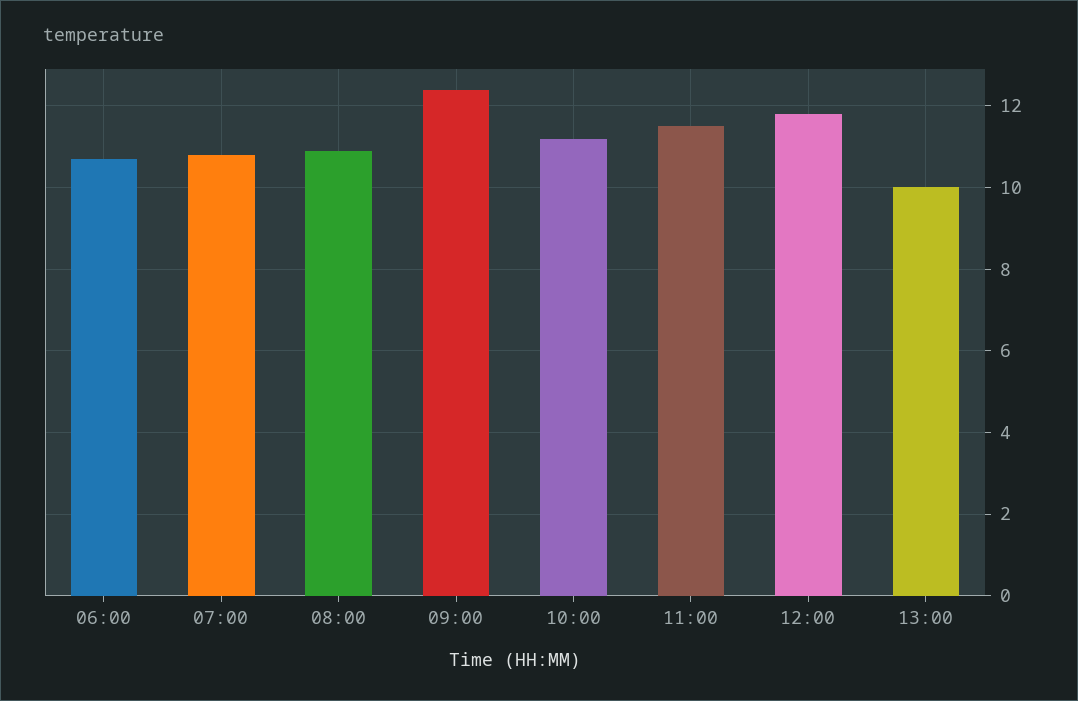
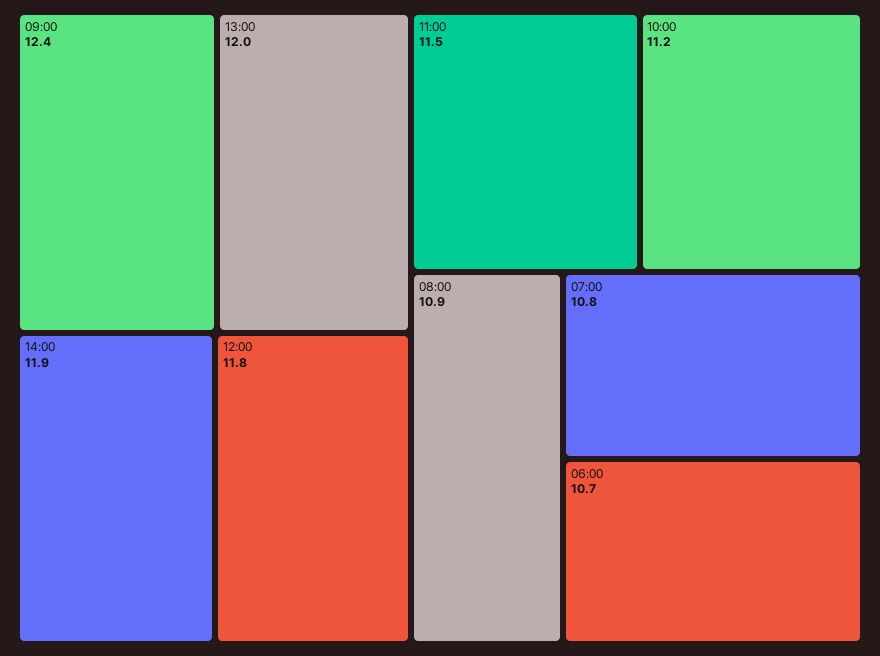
13:00: 10 -> 12
14:00: none -> 11.9

